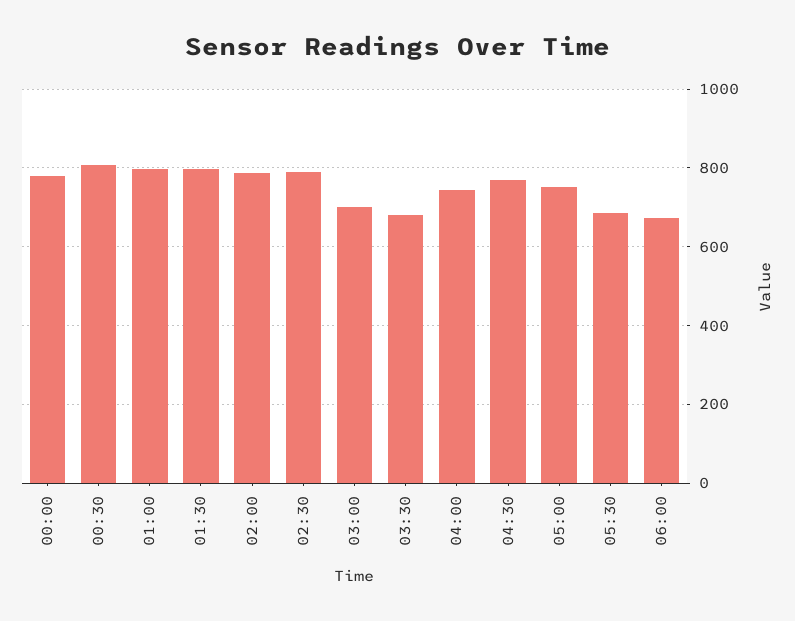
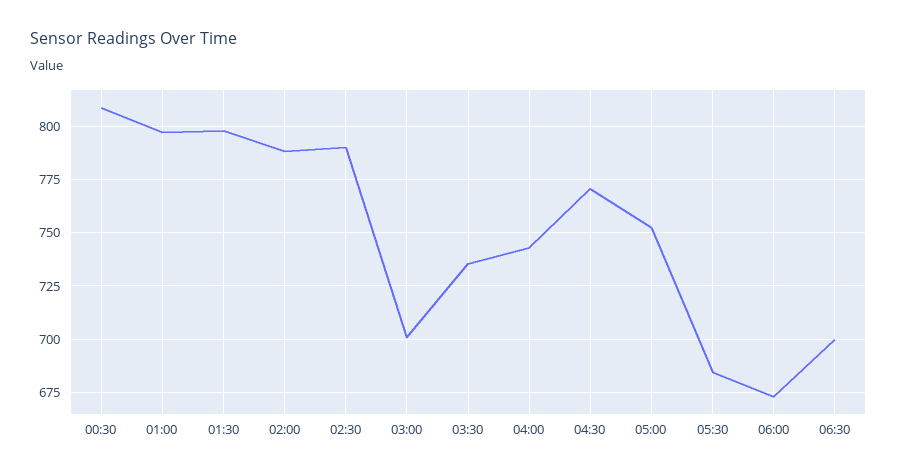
00:00: 780 -> none
03:30: 680 -> 735
06:30: none -> 700

